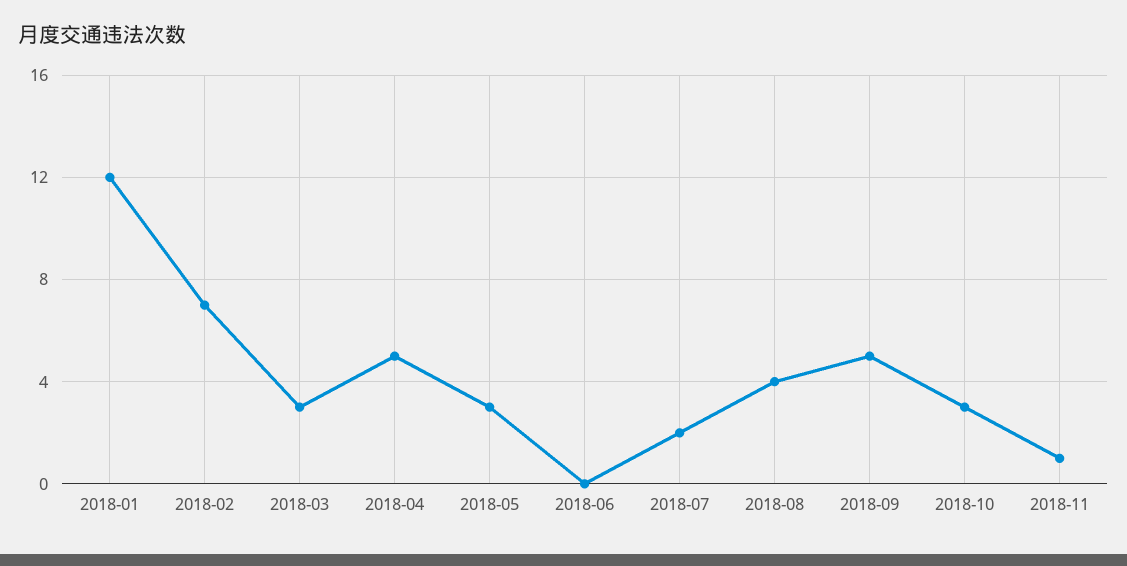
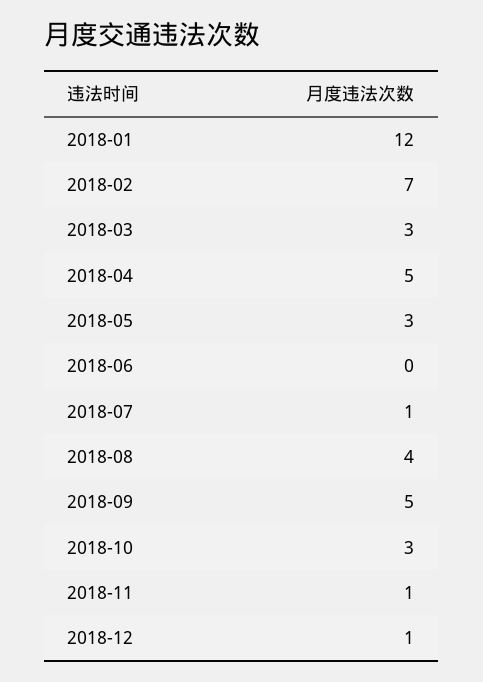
2018-07: 2 -> 1
2018-12: none -> 1

